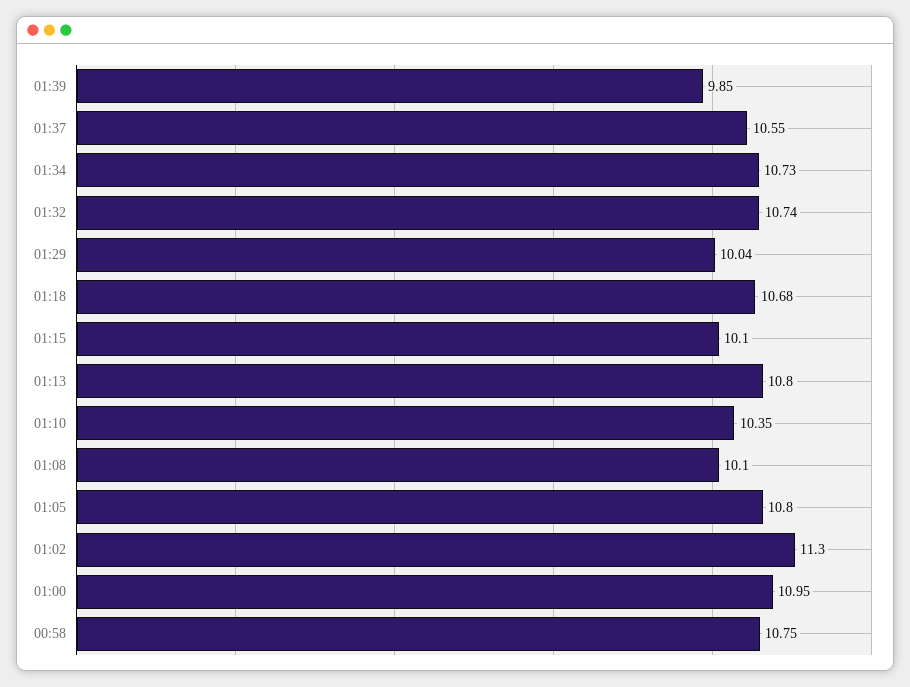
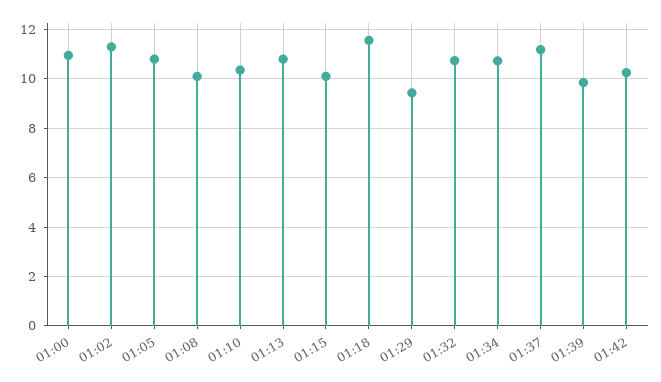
01:37: 10.55 -> 11.25
01:29: 10.04 -> 9.5
01:18: 10.68 -> 11.5
00:58: 10.75 -> none
01:42: none -> 10.25

